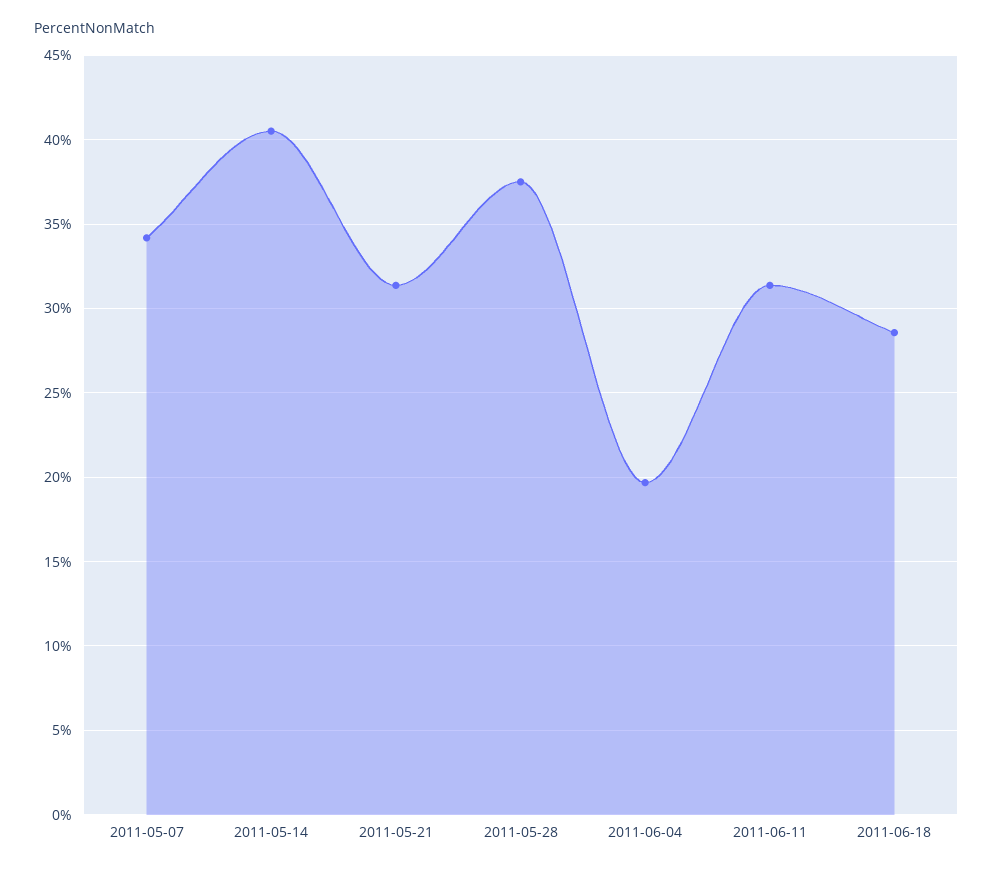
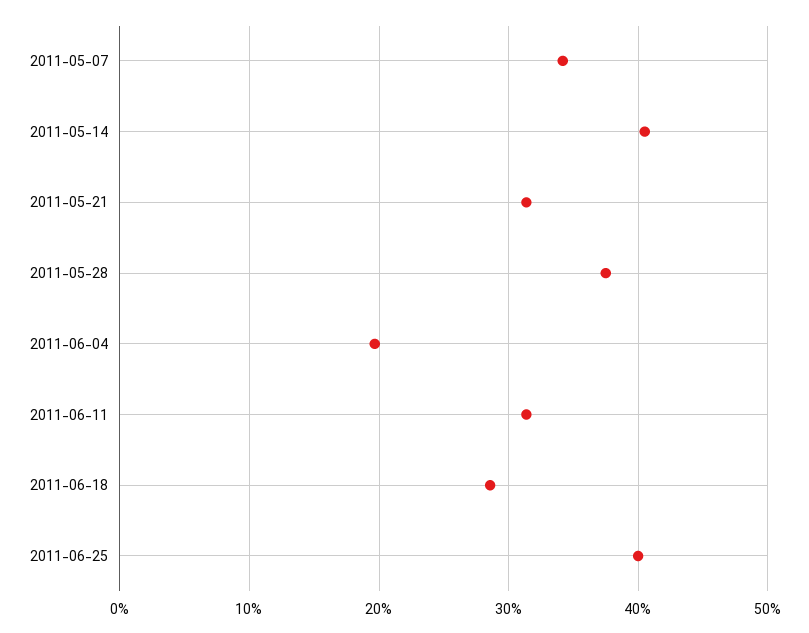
2011-06-25: none -> 40

